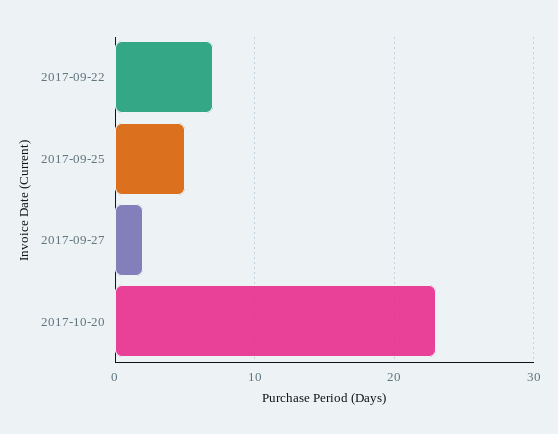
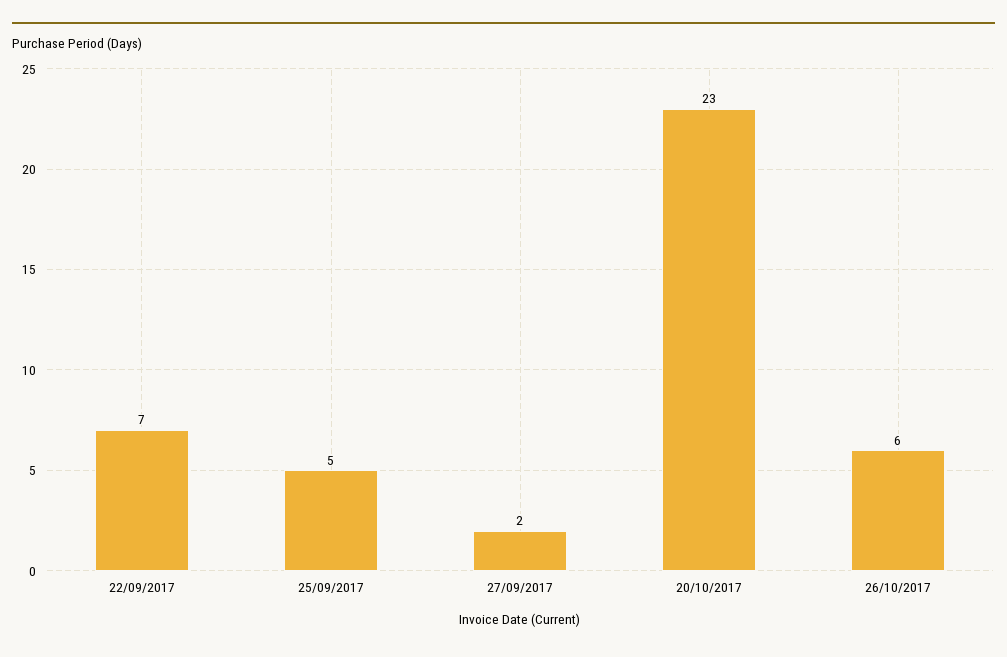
26/10/2017: none -> 6

